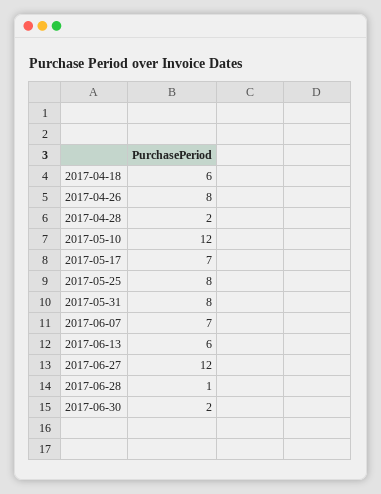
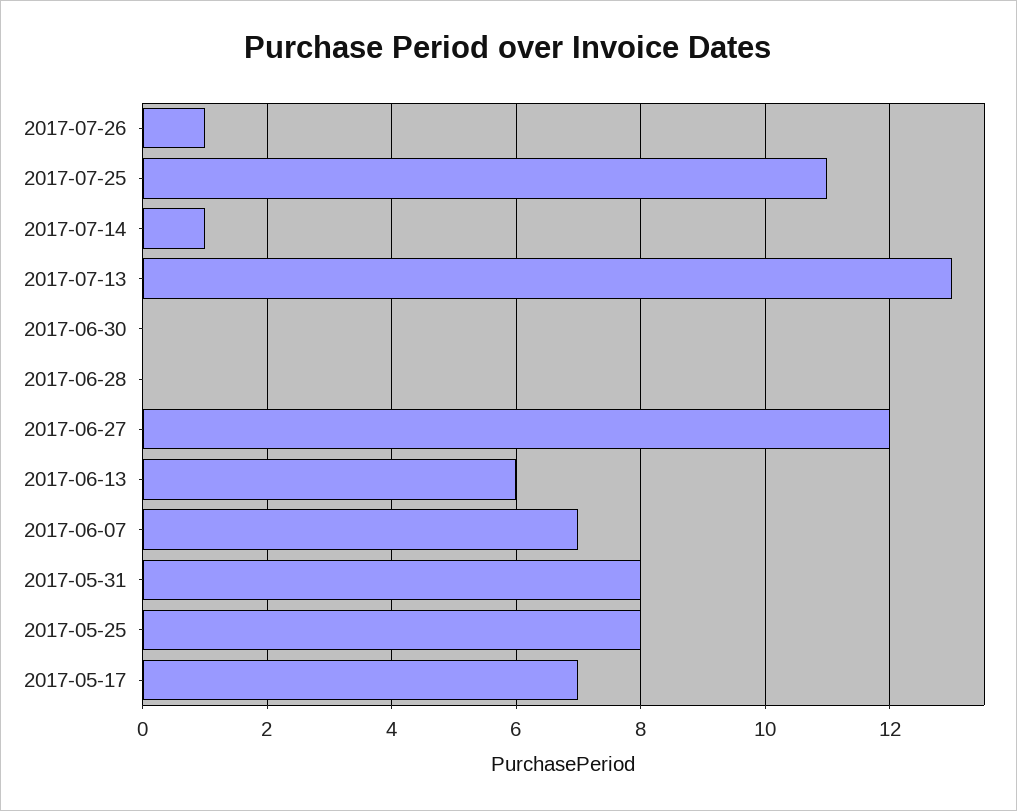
2017-04-18: 6 -> none
2017-04-26: 8 -> none
2017-04-28: 2 -> none
2017-05-10: 12 -> none
2017-06-28: 1 -> 0
2017-06-30: 2 -> 0
2017-07-26: none -> 1
2017-07-25: none -> 11
2017-07-14: none -> 1
2017-07-13: none -> 13

